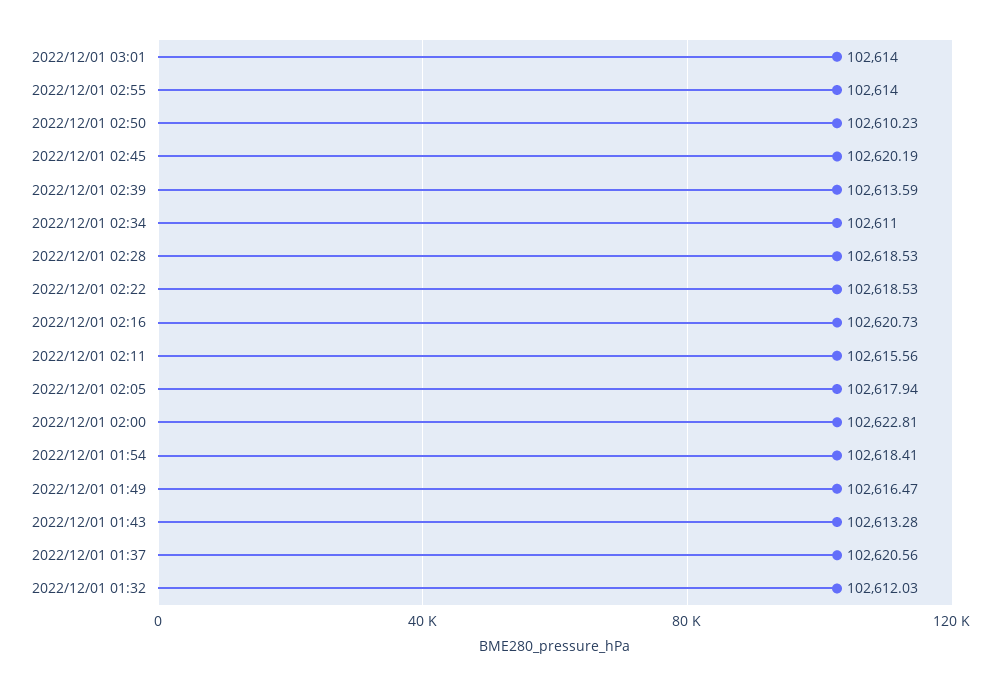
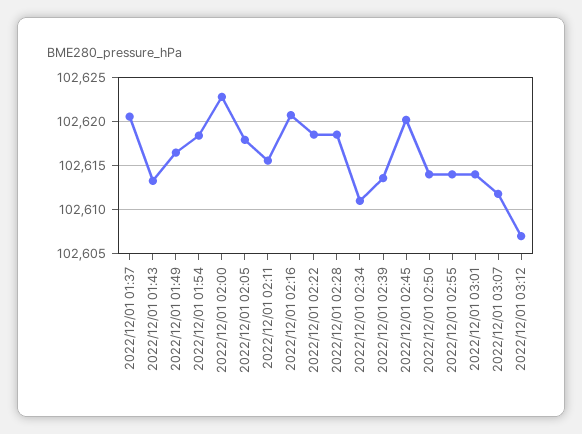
2022/12/01 02:50: 102610.23 -> 102614
2022/12/01 01:32: 102612.03 -> none
2022/12/01 03:07: none -> 102612
2022/12/01 03:12: none -> 102607

